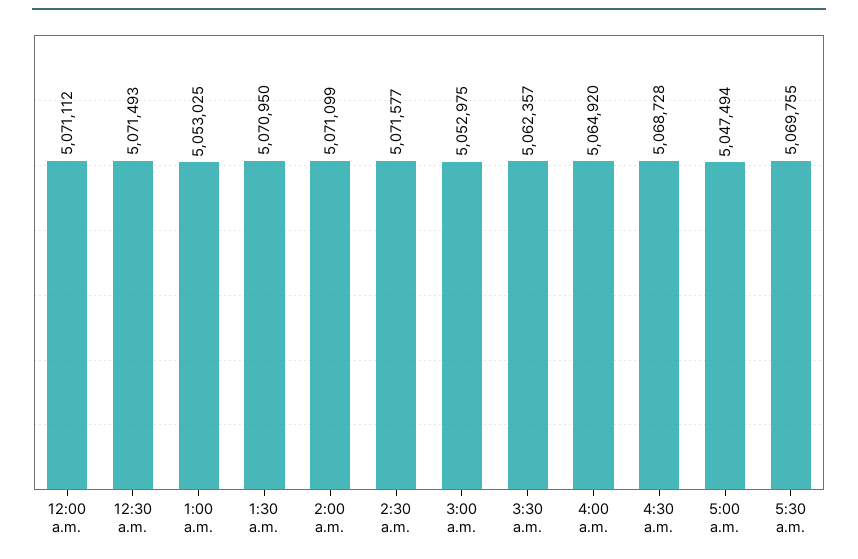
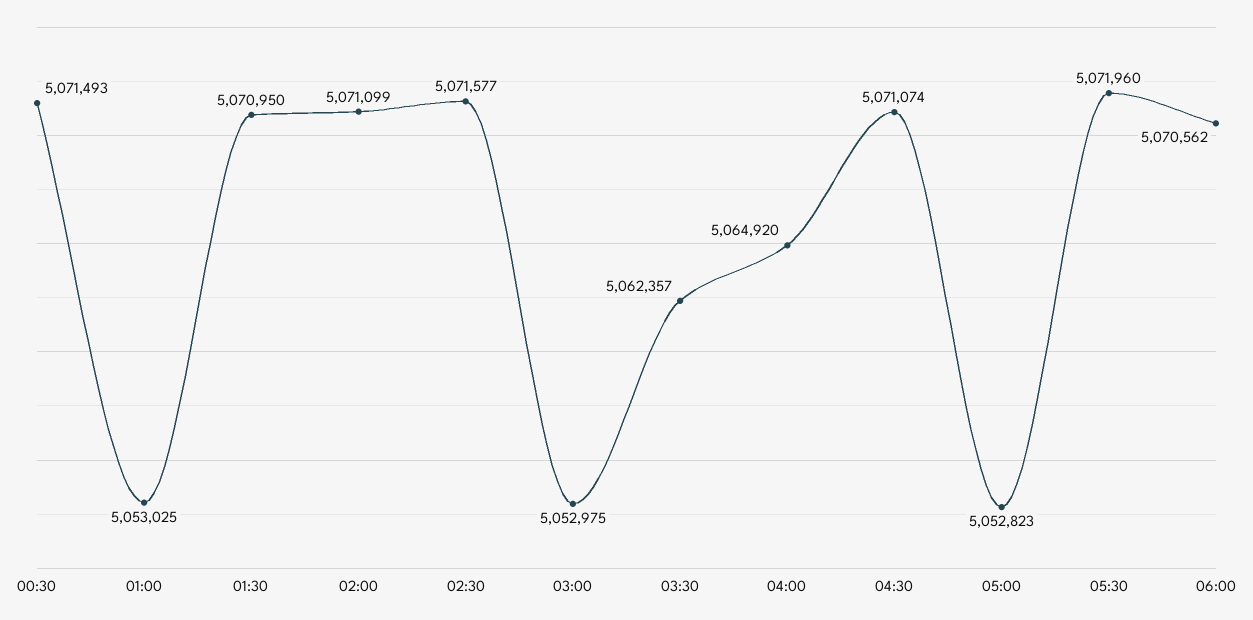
12:00 a.m.: 5071112 -> none
4:30 a.m.: 5068728 -> 5071074
5:00 a.m.: 5047494 -> 5052823
5:30 a.m.: 5069755 -> 5071960
06:00: none -> 5070562

